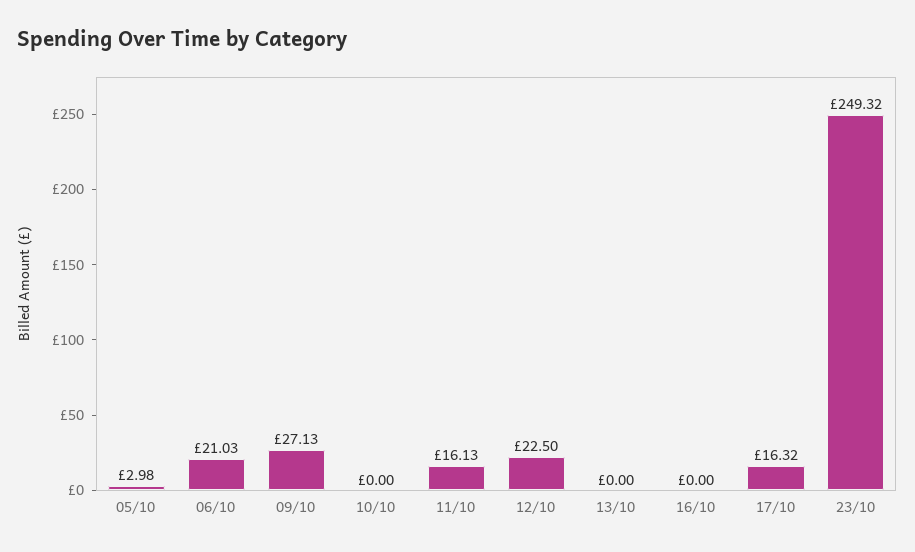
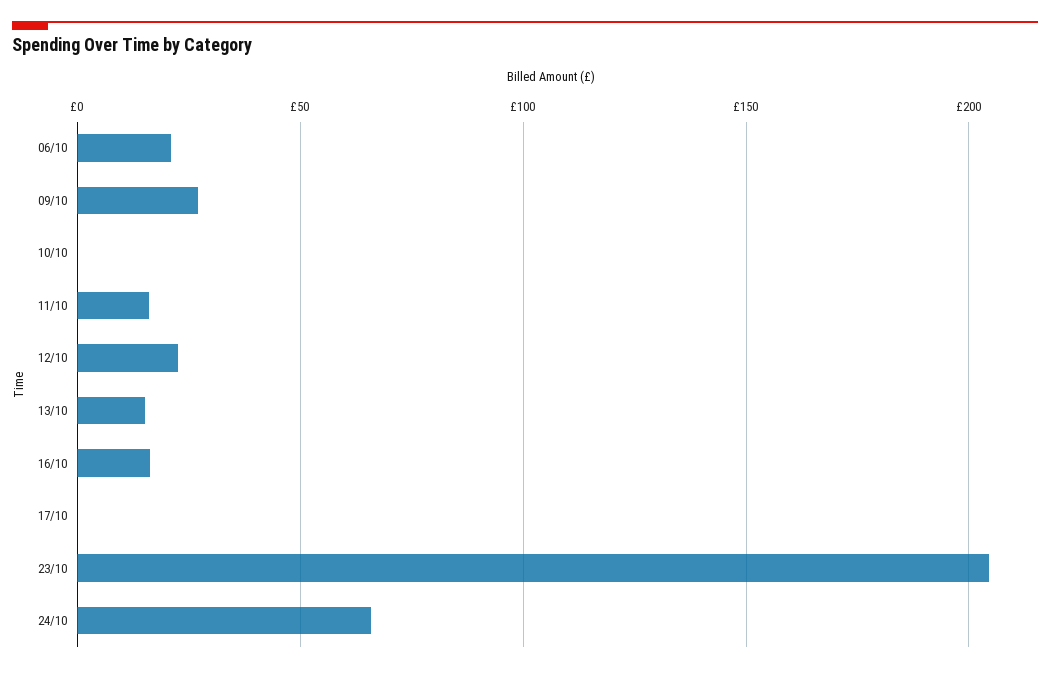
05/10: 2.98 -> none
13/10: 0 -> 15
16/10: 0 -> 15
17/10: 16.32 -> 0
23/10: 249.32 -> 205
24/10: none -> 65

